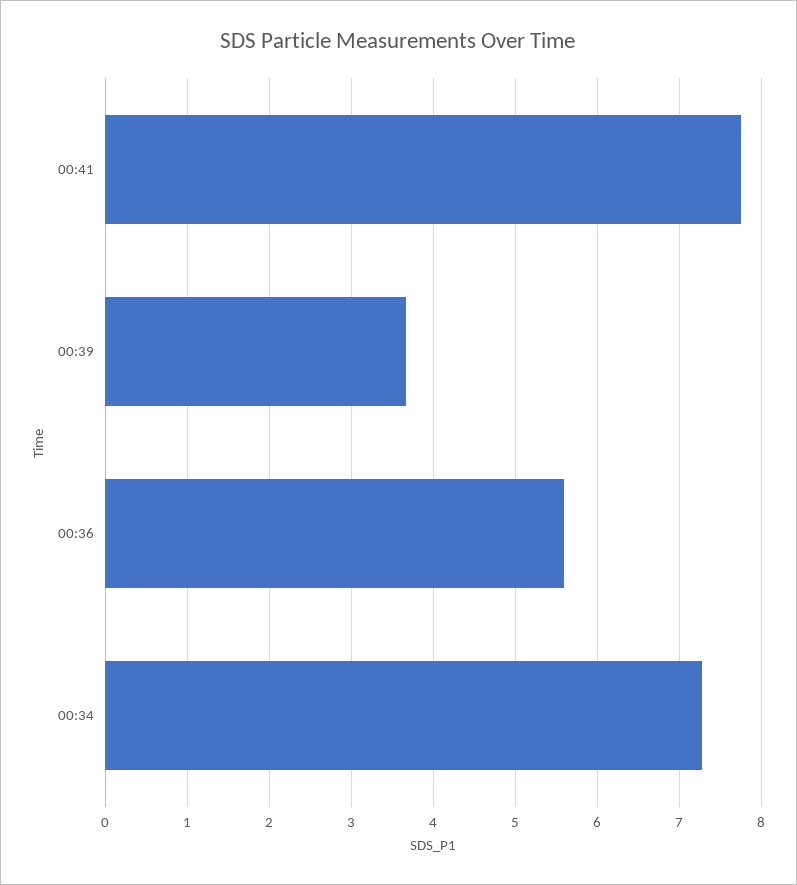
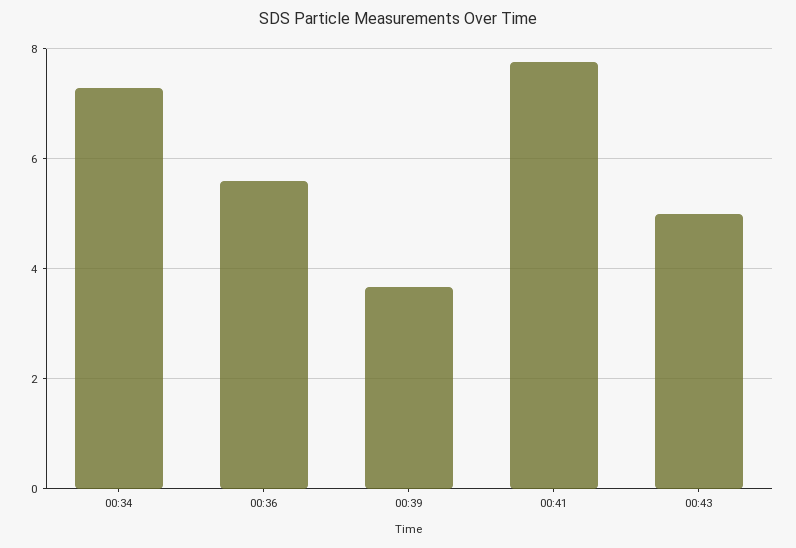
00:43: none -> 5

